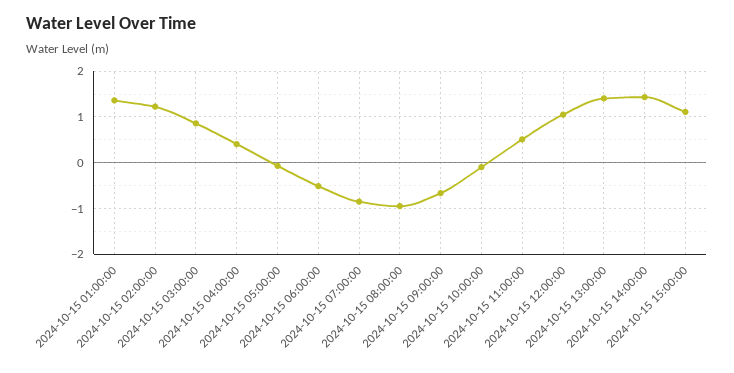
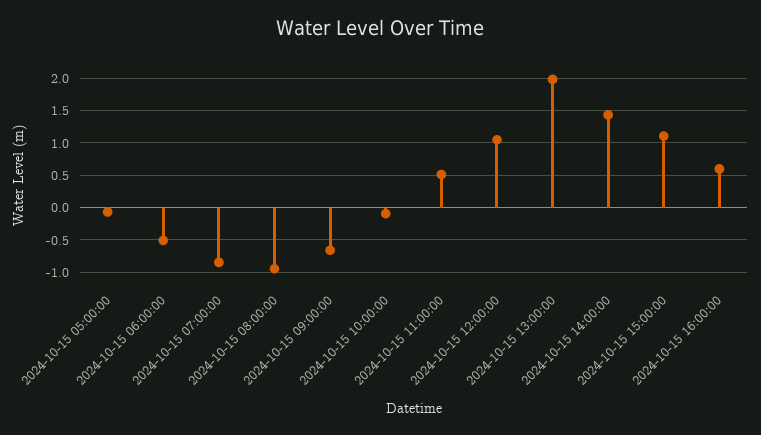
2024-10-15 01:00:00: 1.4 -> none
2024-10-15 02:00:00: 1.2 -> none
2024-10-15 03:00:00: 0.8 -> none
2024-10-15 04:00:00: 0.4 -> none
2024-10-15 13:00:00: 1.4 -> 2
2024-10-15 16:00:00: none -> 0.6

